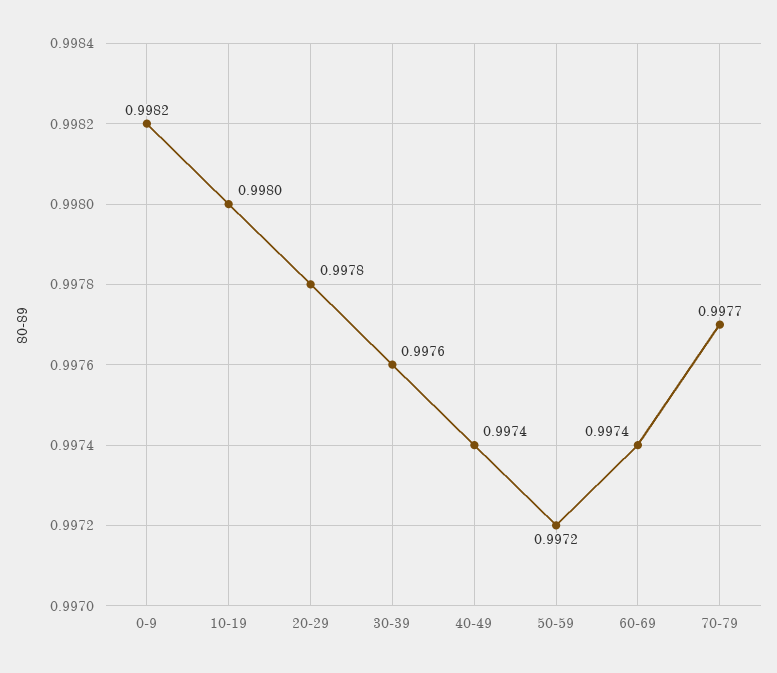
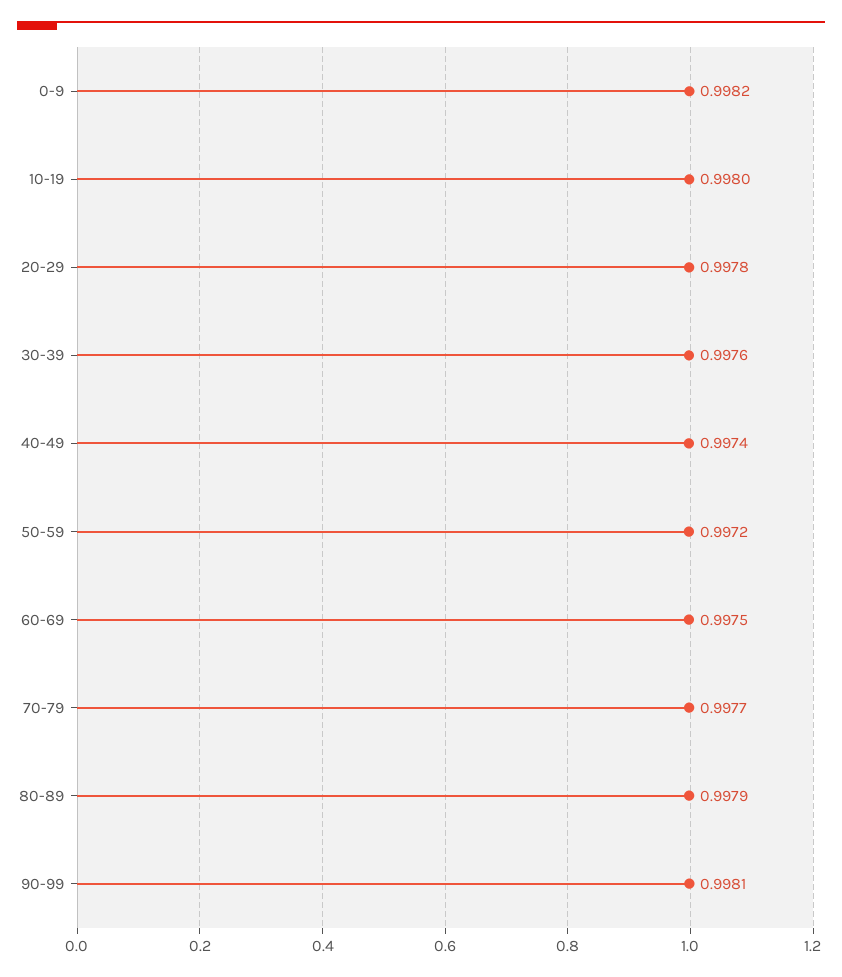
60-69: 0.9974 -> 0.9975
80-89: none -> 0.9979
90-99: none -> 0.9981

